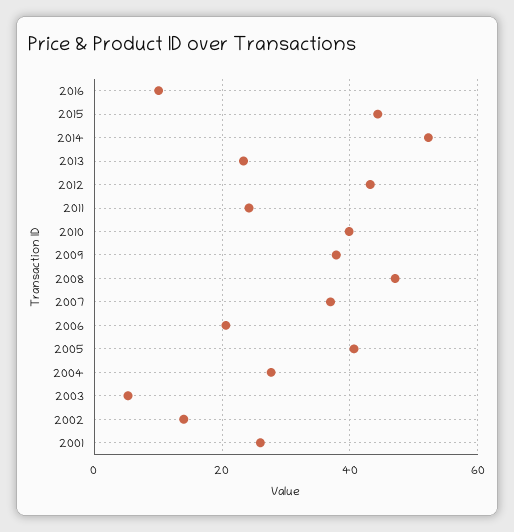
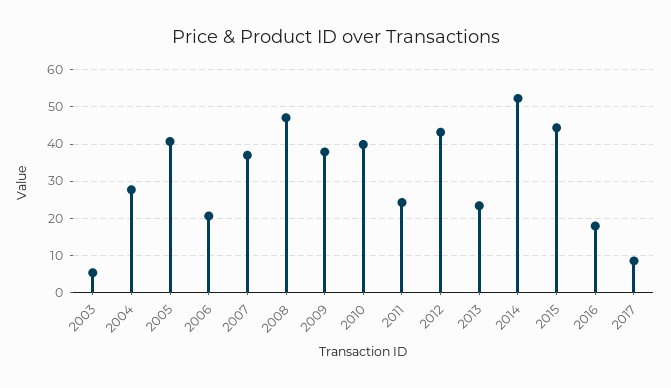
2016: 10 -> 18
2002: 14 -> none
2001: 26 -> none
2017: none -> 8

